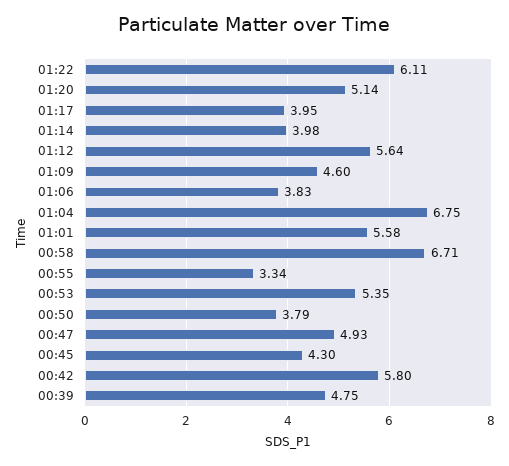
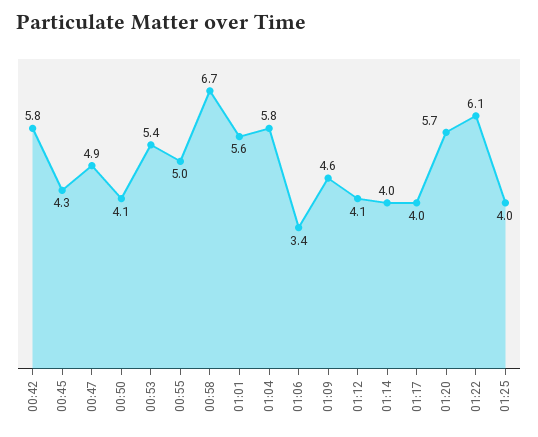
01:20: 5.14 -> 5.7
01:12: 5.64 -> 4.1
01:06: 3.83 -> 3.4
01:04: 6.75 -> 5.8
00:55: 3.34 -> 5
00:50: 3.79 -> 4.1
00:39: 4.75 -> none
01:25: none -> 4

